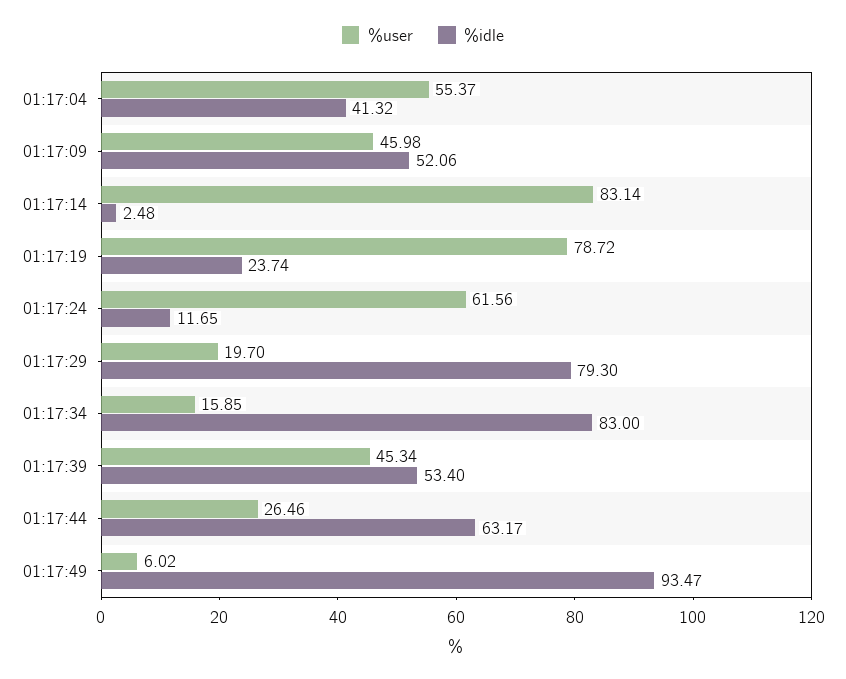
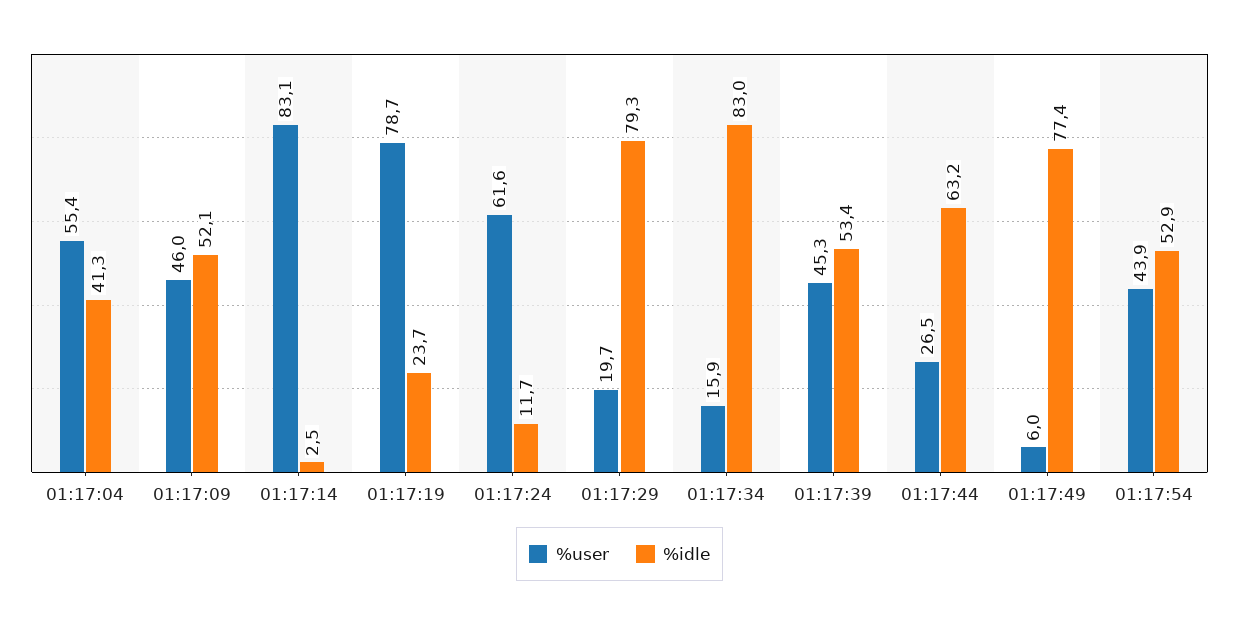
%idle, 01:17:49: 93.47 -> 77.4
%user, 01:17:54: none -> 43.9
%idle, 01:17:54: none -> 52.9

